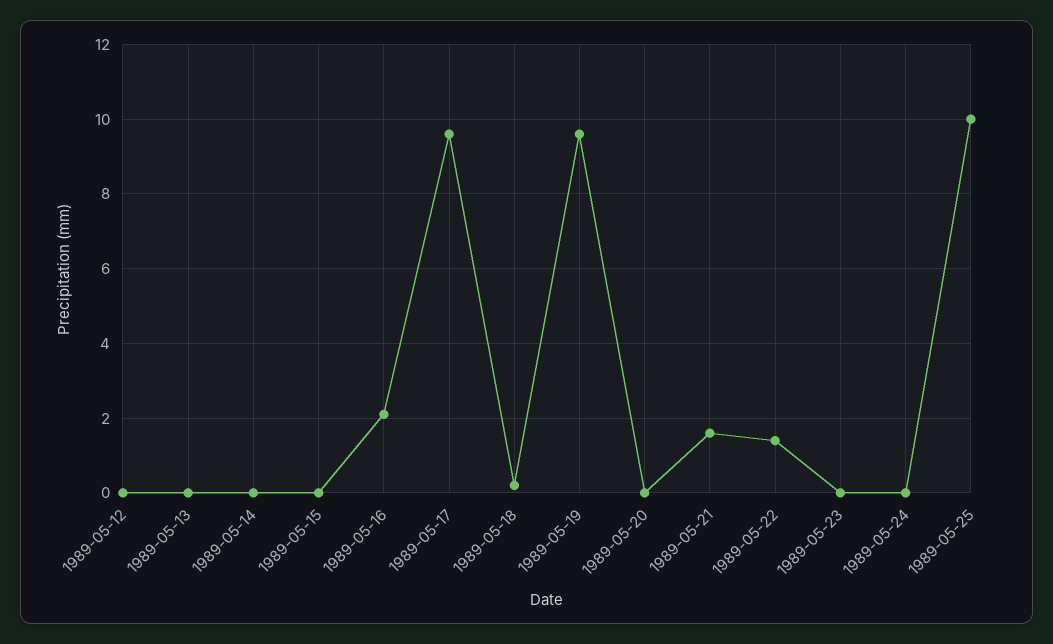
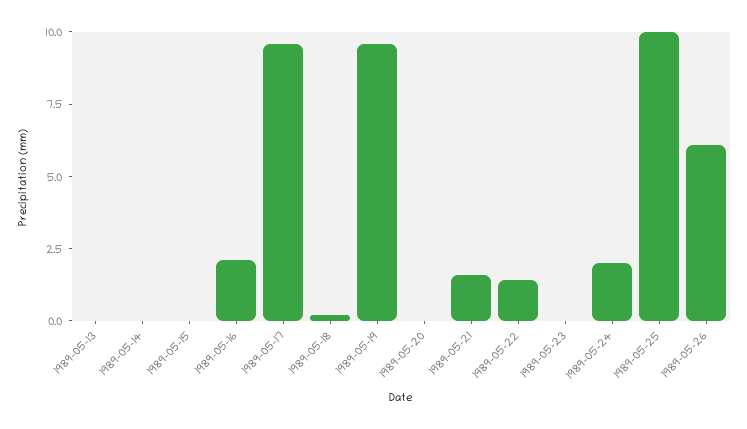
1989-05-12: 0 -> none
1989-05-24: 0 -> 2
1989-05-26: none -> 6

